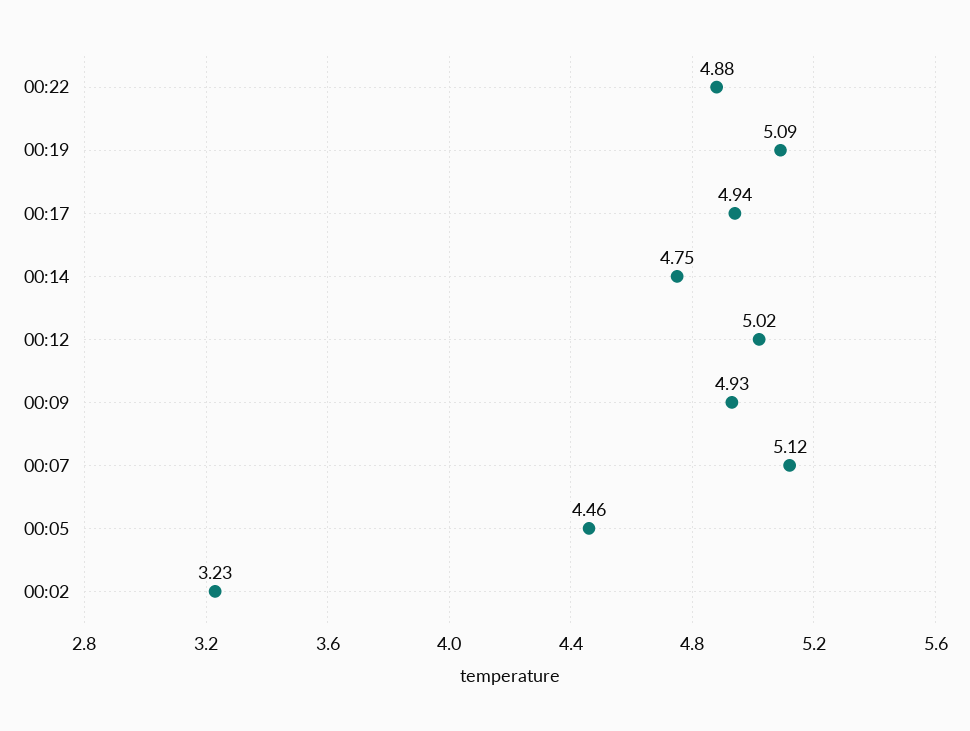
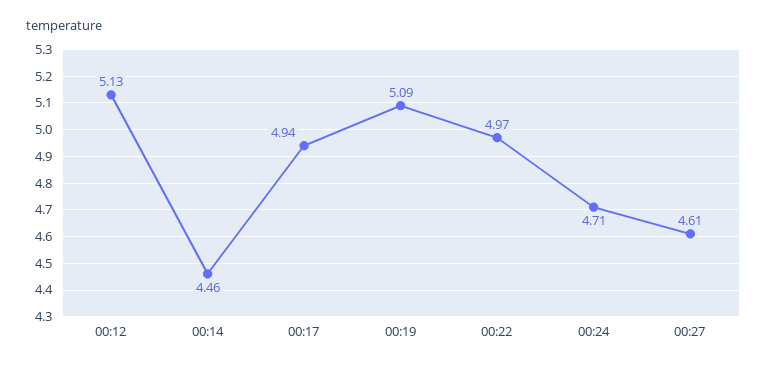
00:22: 4.88 -> 4.97
00:14: 4.75 -> 4.46
00:12: 5.02 -> 5.13
00:09: 4.93 -> none
00:07: 5.12 -> none
00:05: 4.46 -> none
00:02: 3.23 -> none
00:24: none -> 4.71
00:27: none -> 4.61

